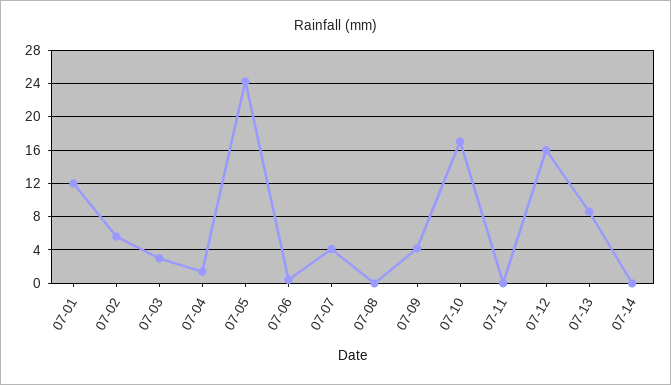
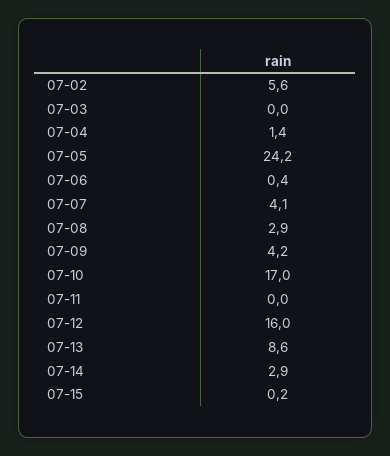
07-01: 12 -> none
07-03: 3 -> 0
07-08: 0 -> 2.9
07-14: 0 -> 2.9
07-15: none -> 0.2

